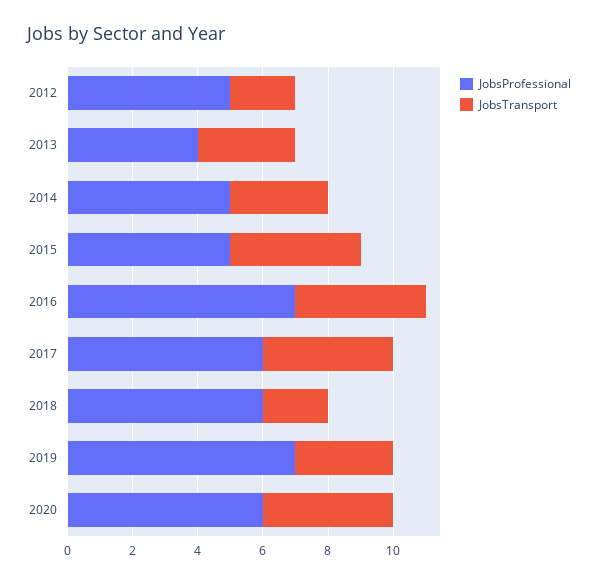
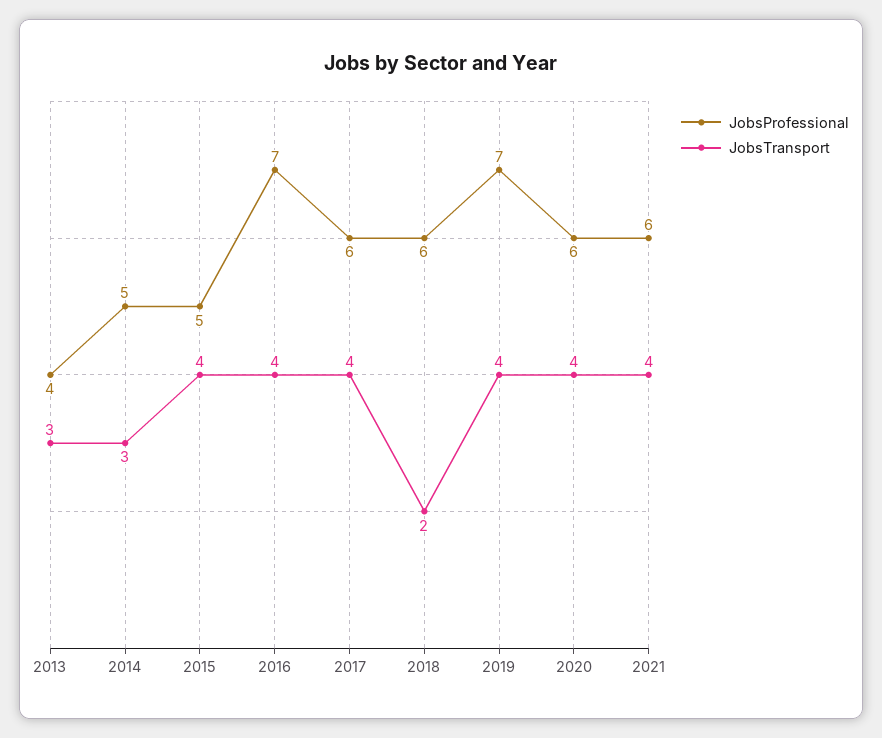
JobsProfessional, 2012: 5 -> none
JobsTransport, 2012: 2 -> none
JobsTransport, 2019: 3 -> 4
JobsProfessional, 2021: none -> 6
JobsTransport, 2021: none -> 4

